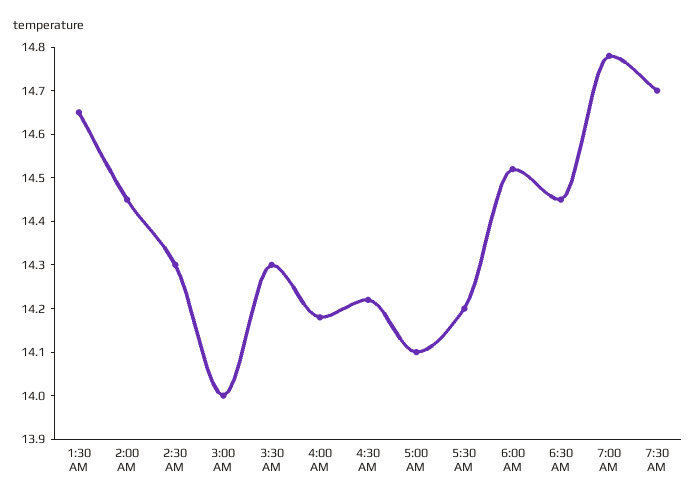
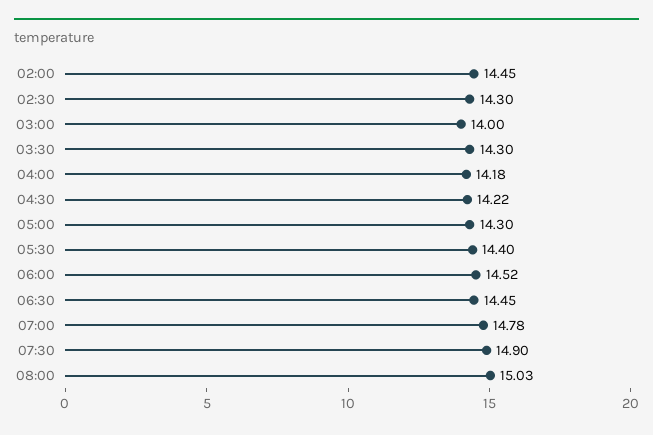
1:30 AM: 14.65 -> none
5:00 AM: 14.1 -> 14.3
5:30 AM: 14.2 -> 14.4
7:30 AM: 14.7 -> 14.9
08:00: none -> 15.03

